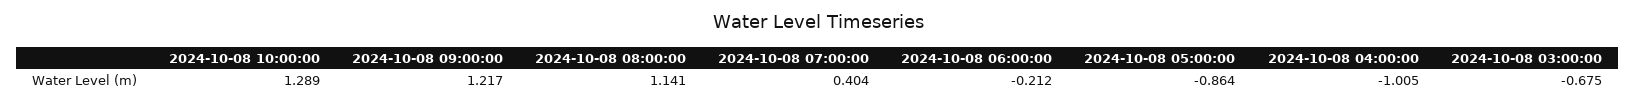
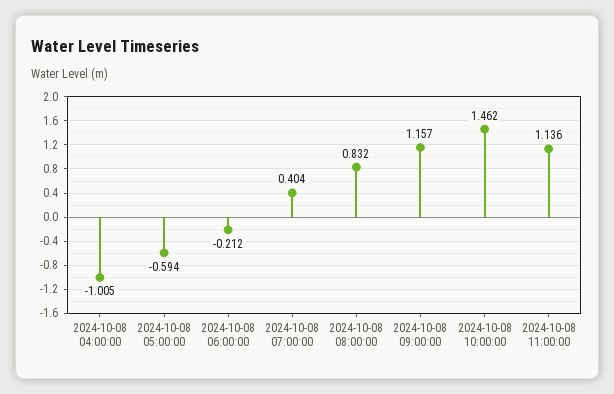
2024-10-08 10:00:00: 1.289 -> 1.462
2024-10-08 09:00:00: 1.217 -> 1.157
2024-10-08 08:00:00: 1.141 -> 0.832
2024-10-08 05:00:00: -0.864 -> -0.594
2024-10-08 03:00:00: -0.675 -> none
2024-10-08 11:00:00: none -> 1.136

